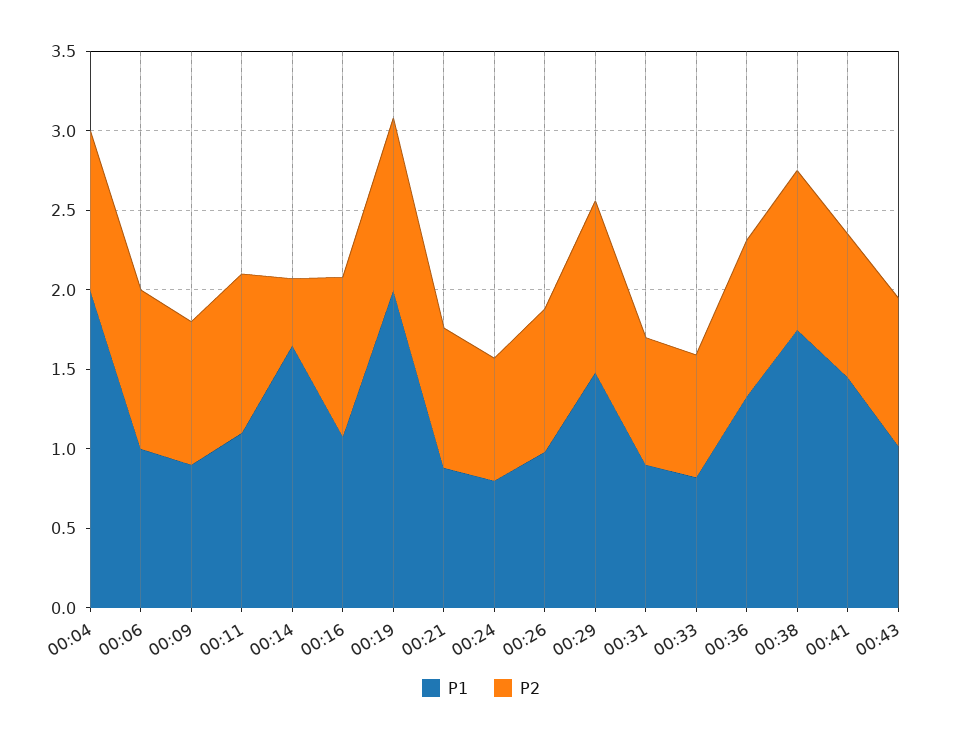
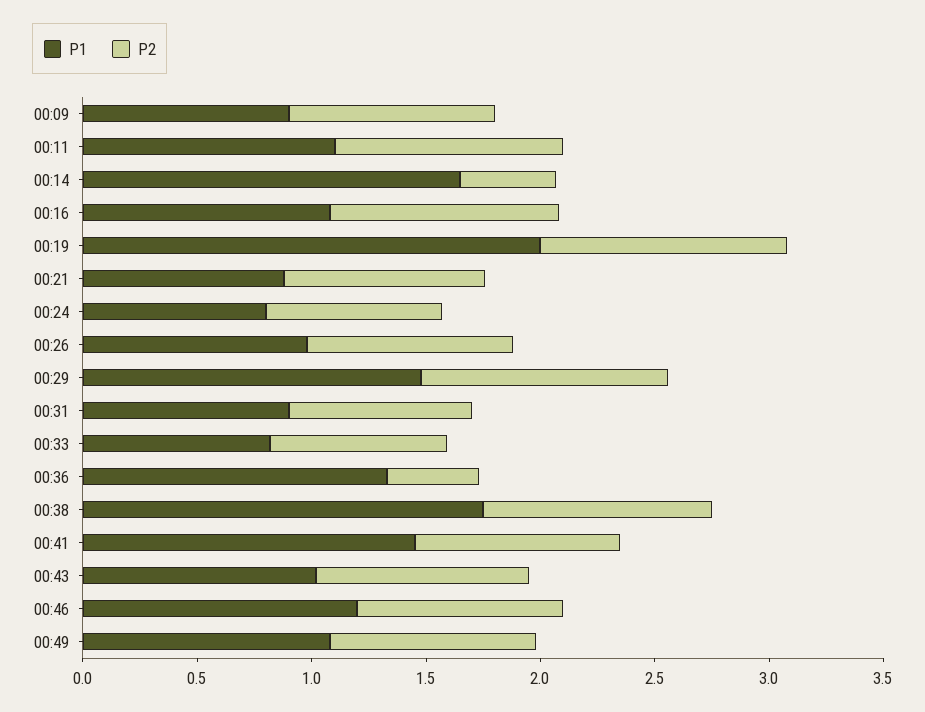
P1, 00:04: 2 -> none
P2, 00:04: 1 -> none
P1, 00:06: 1 -> none
P2, 00:06: 1 -> none
P2, 00:36: 1 -> 0.4
P1, 00:46: none -> 1.2
P2, 00:46: none -> 0.9
P1, 00:49: none -> 1.1
P2, 00:49: none -> 0.9

